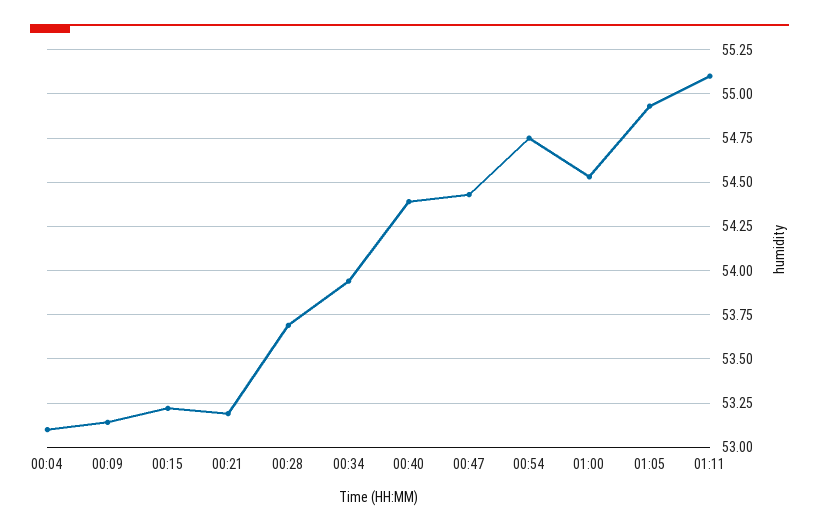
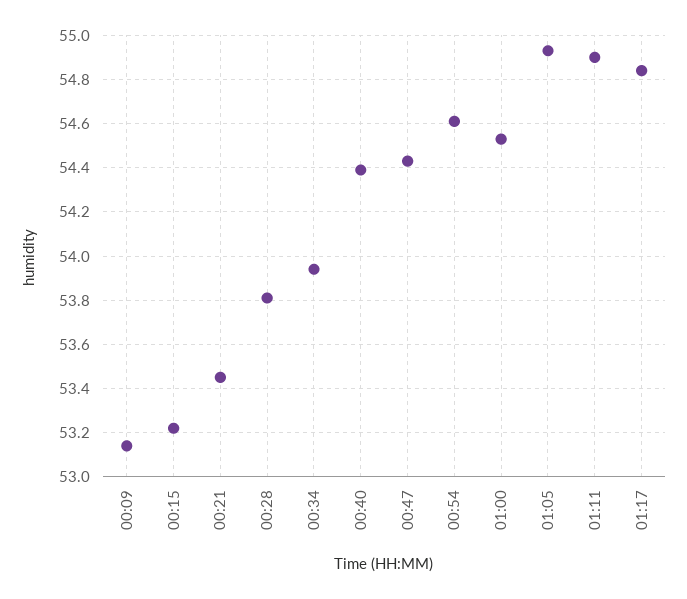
00:04: 53.1 -> none
00:21: 53.2 -> 53.45
00:28: 53.7 -> 53.8
00:54: 54.75 -> 54.6
01:11: 55.1 -> 54.9
01:17: none -> 54.85

